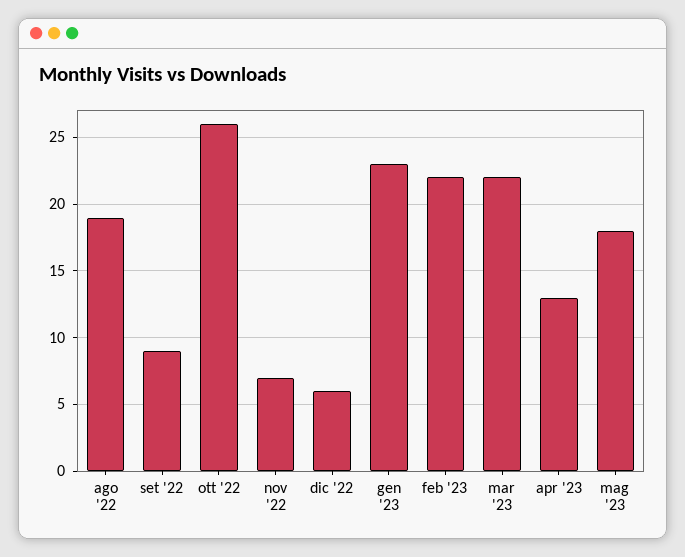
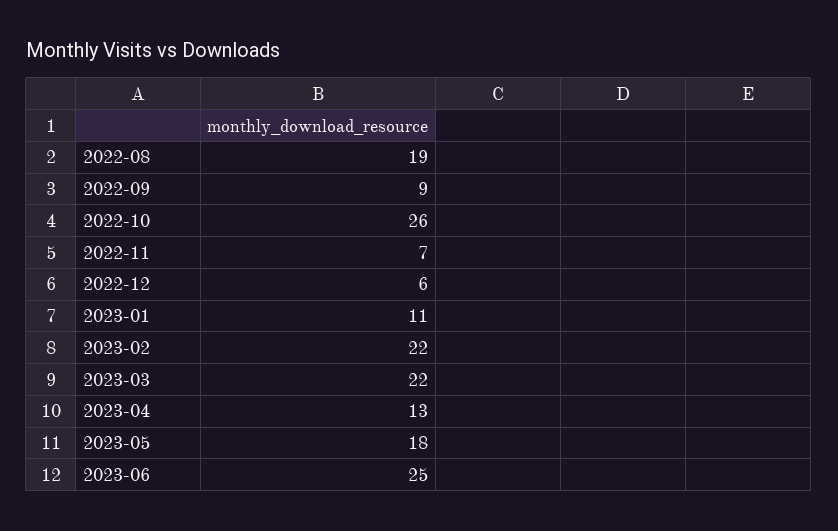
gen '23: 23 -> 11
2023-06: none -> 25

